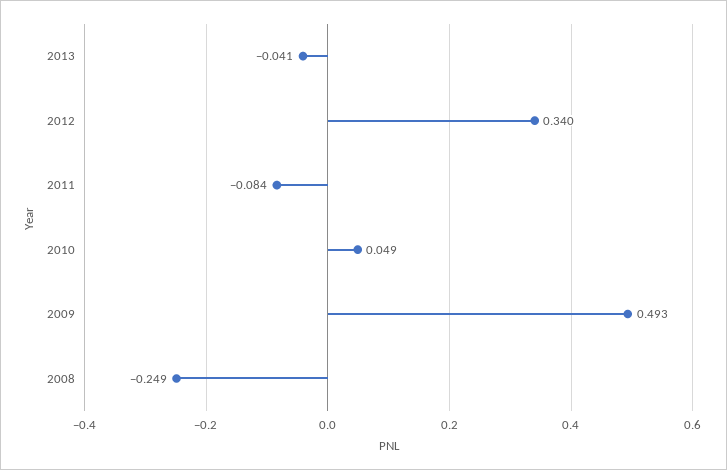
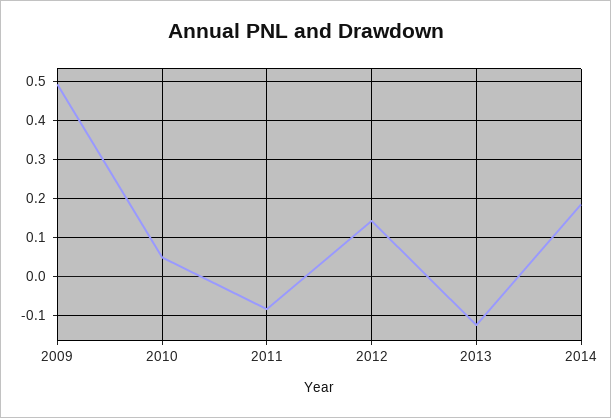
2013: -0.041 -> -0.12
2012: 0.34 -> 0.14
2008: -0.249 -> none
2014: none -> 0.18

